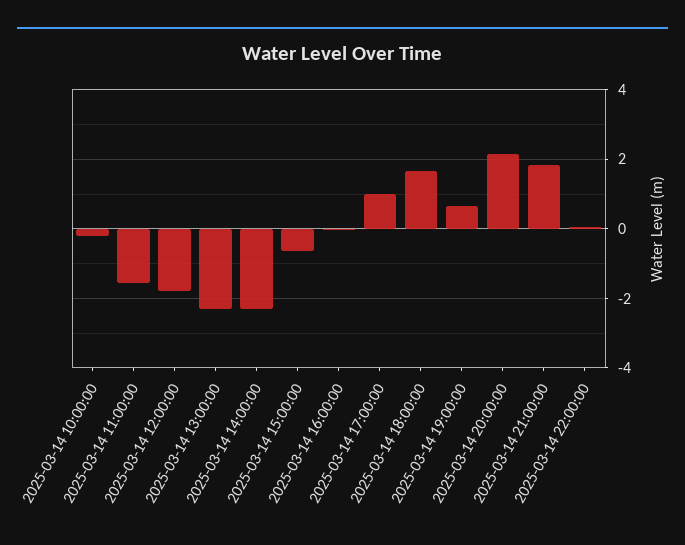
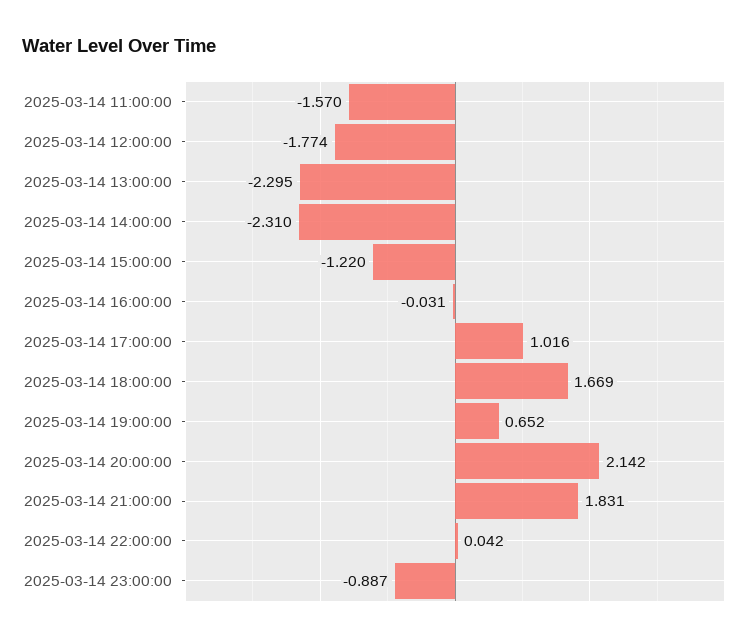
2025-03-14 10:00:00: -0.2 -> none
2025-03-14 15:00:00: -0.6 -> -1.22
2025-03-14 23:00:00: none -> -0.887

